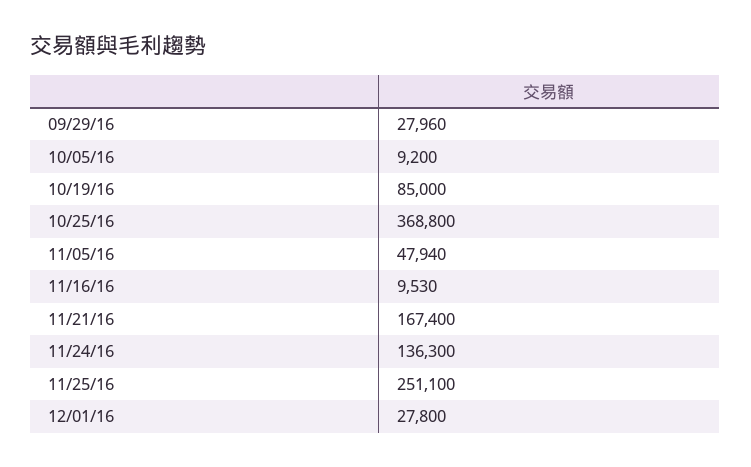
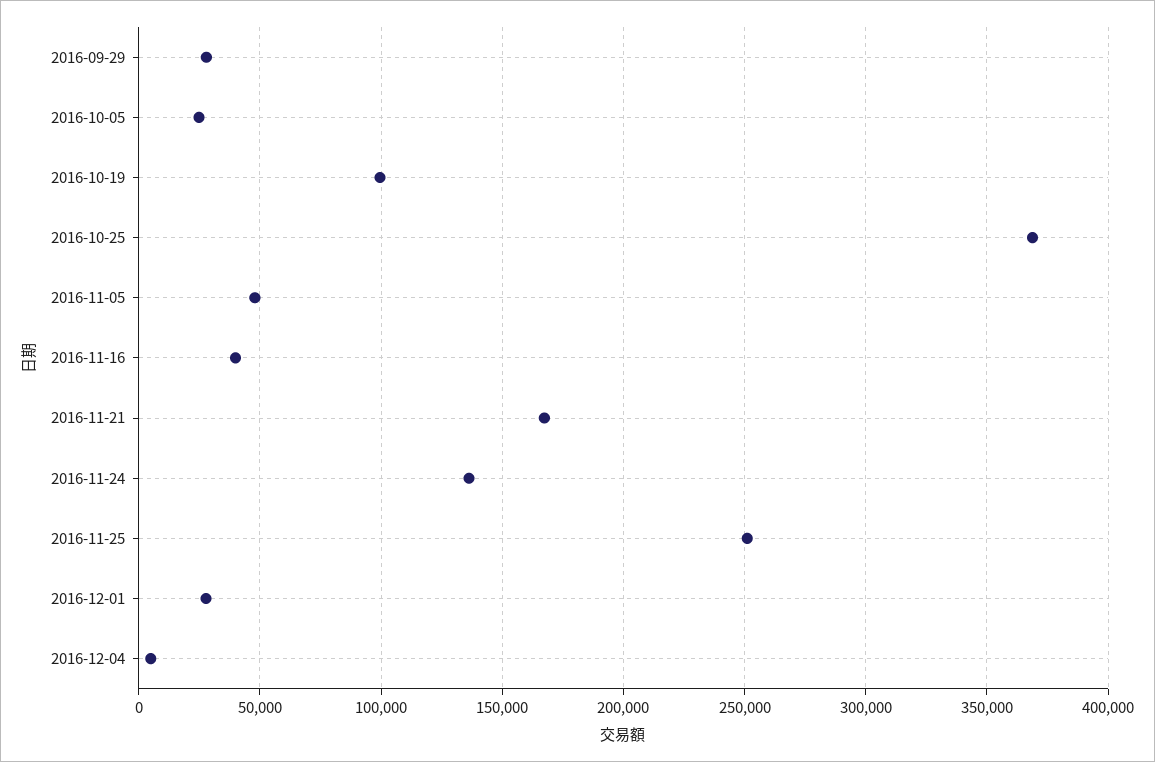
10/05/16: 9200 -> 25000
10/19/16: 85000 -> 100000
11/16/16: 9530 -> 40000
2016-12-04: none -> 5000

